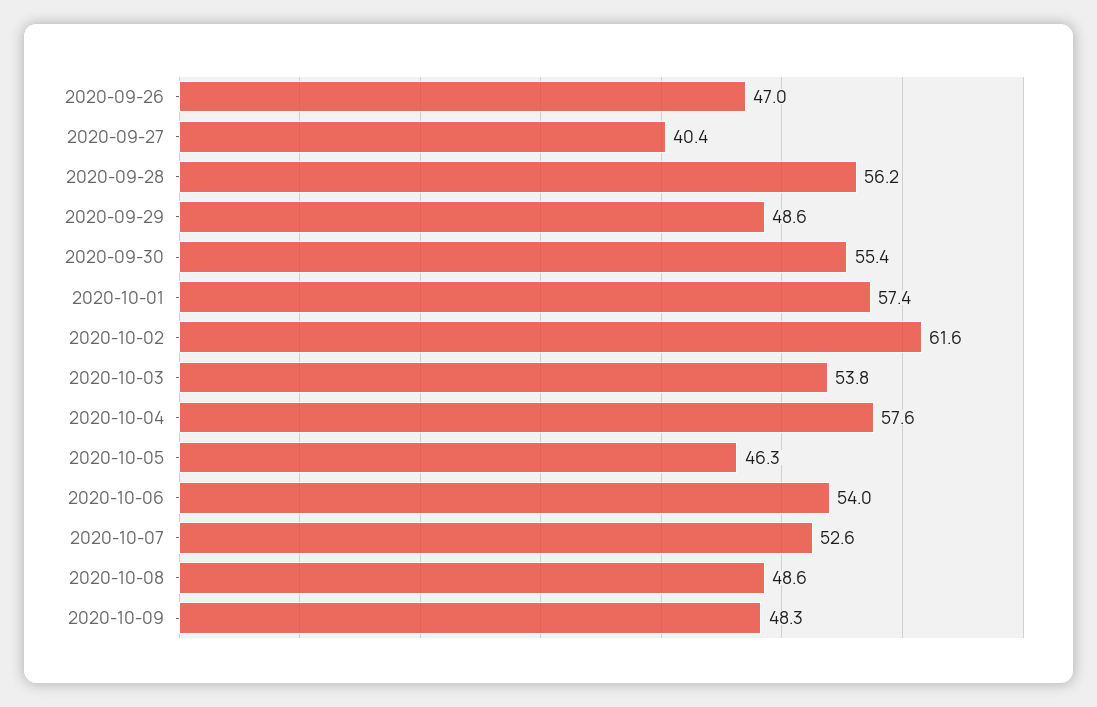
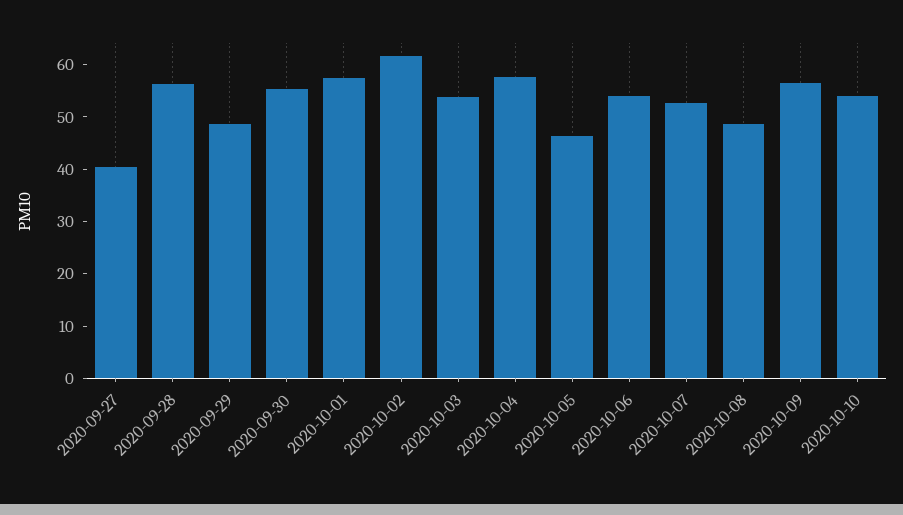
2020-09-26: 47 -> none
2020-10-09: 48.3 -> 56
2020-10-10: none -> 54

